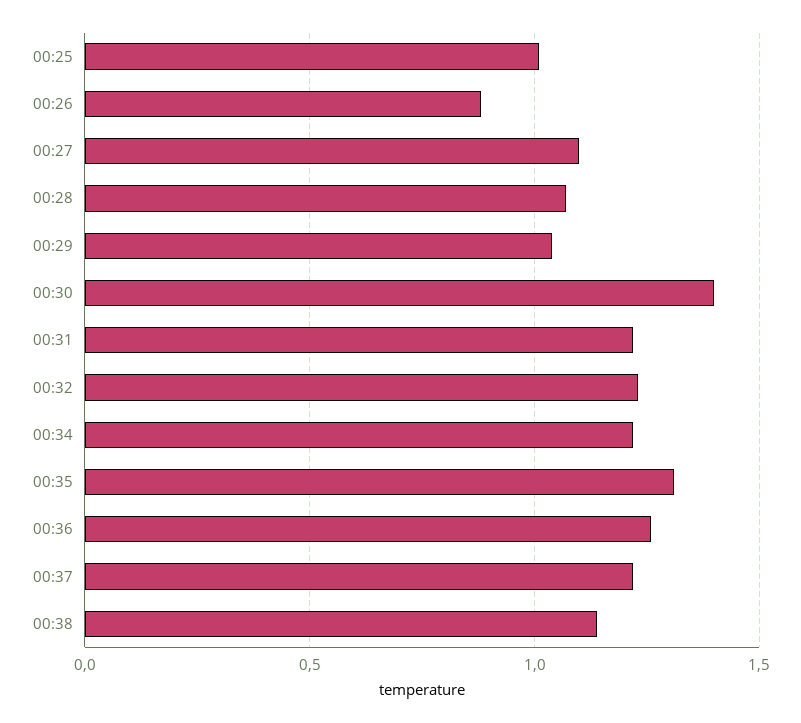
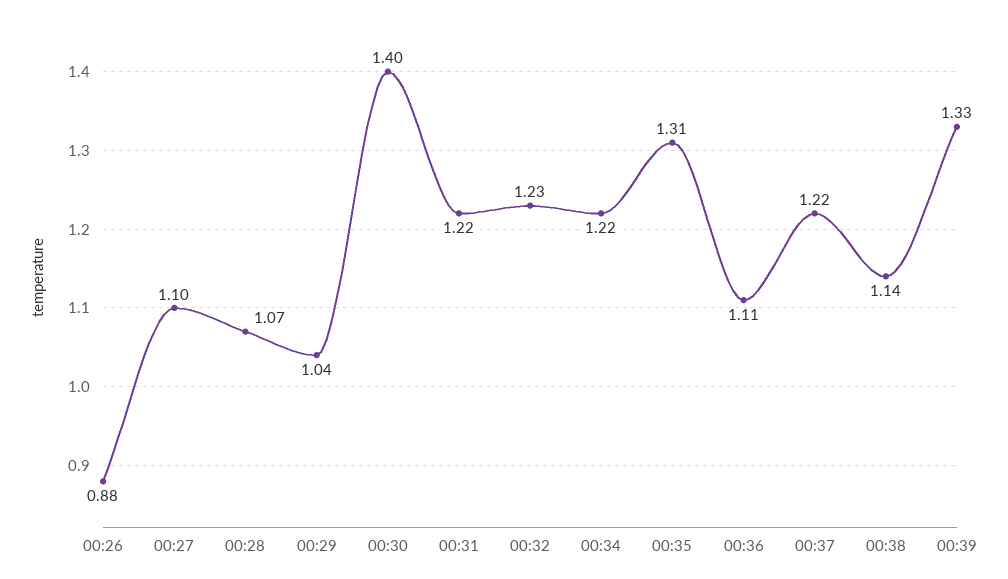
00:25: 1 -> none
00:36: 1.25 -> 1.11
00:39: none -> 1.33

